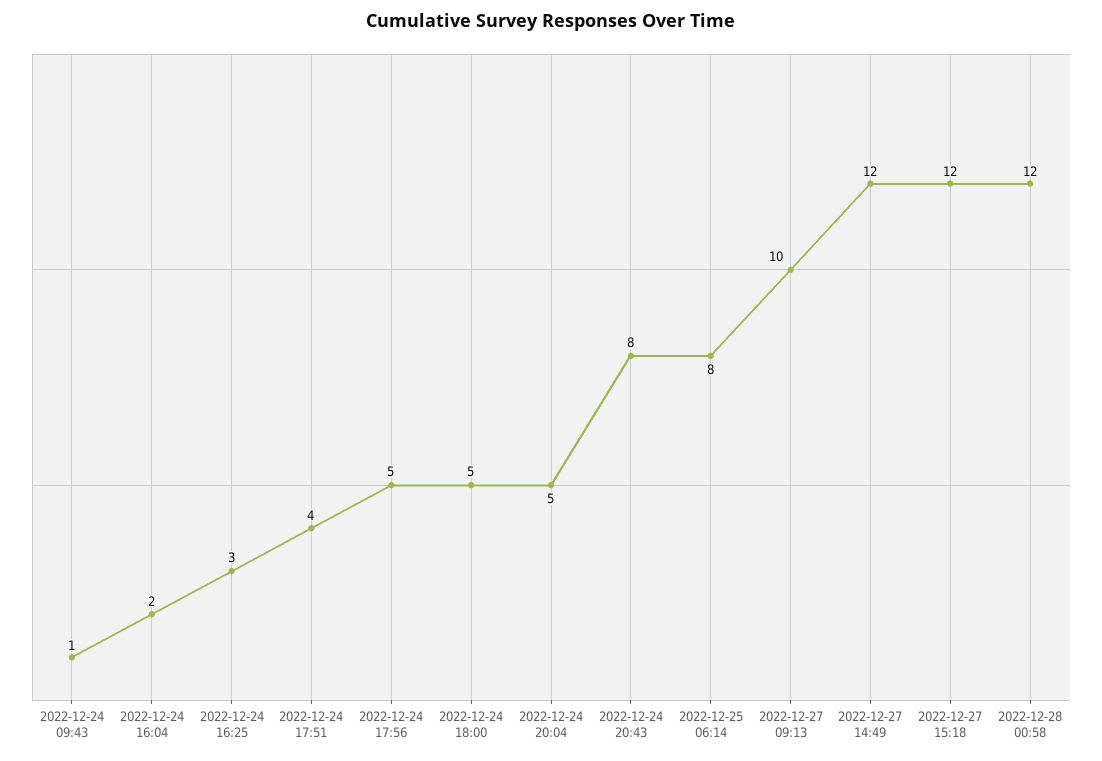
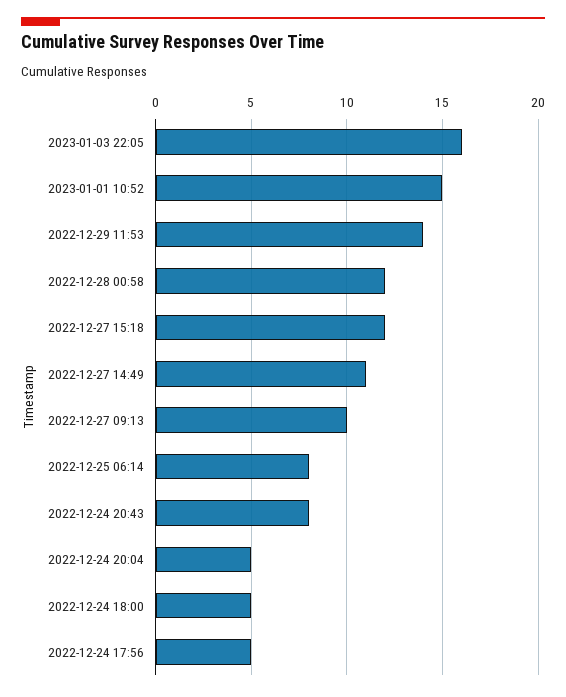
2022-12-24 09:43: 1 -> none
2022-12-24 16:04: 2 -> none
2022-12-24 16:25: 3 -> none
2022-12-24 17:51: 4 -> none
2022-12-27 14:49: 12 -> 11
2023-01-03 22:05: none -> 16
2023-01-01 10:52: none -> 15
2022-12-29 11:53: none -> 14

